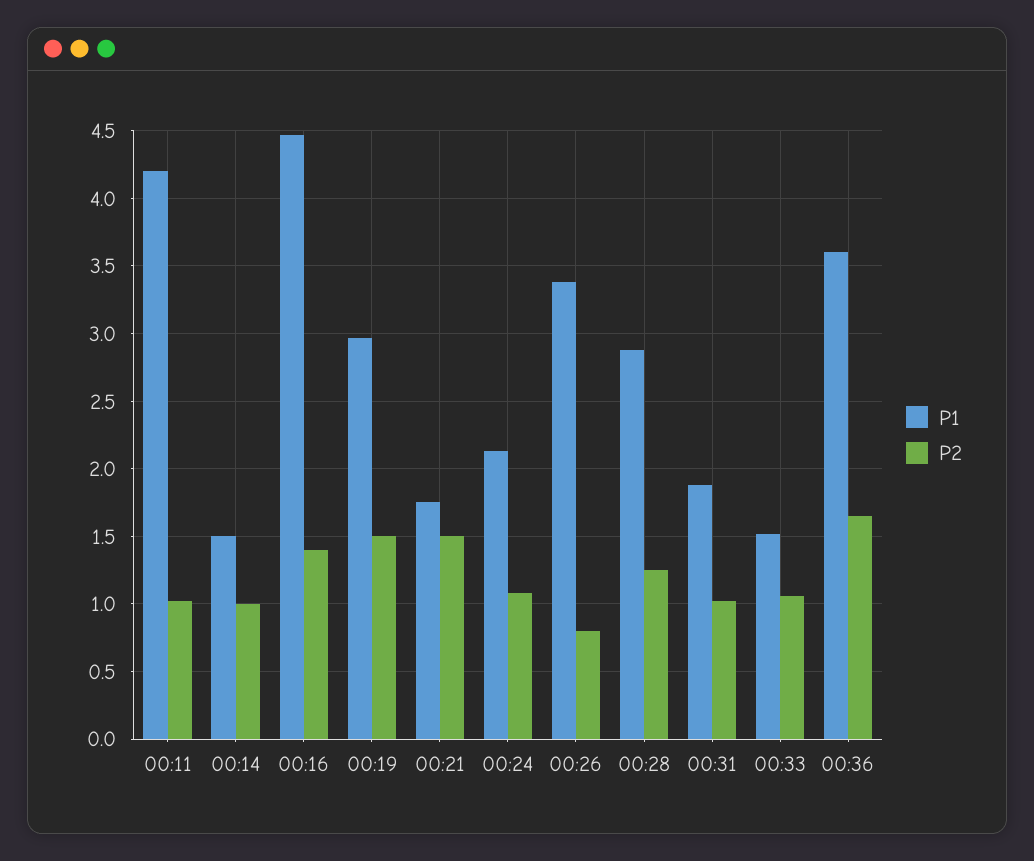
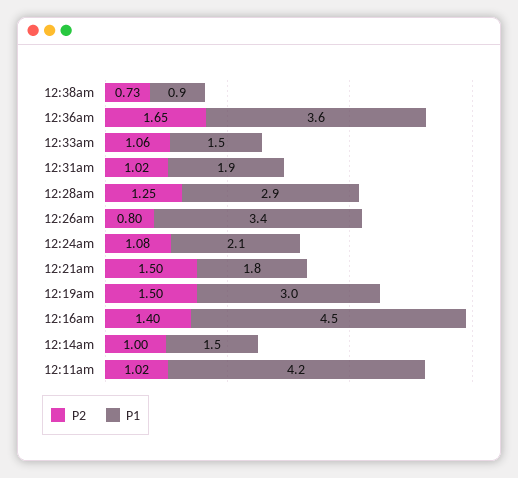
P2, 12:38am: none -> 0.73
P1, 12:38am: none -> 0.9

